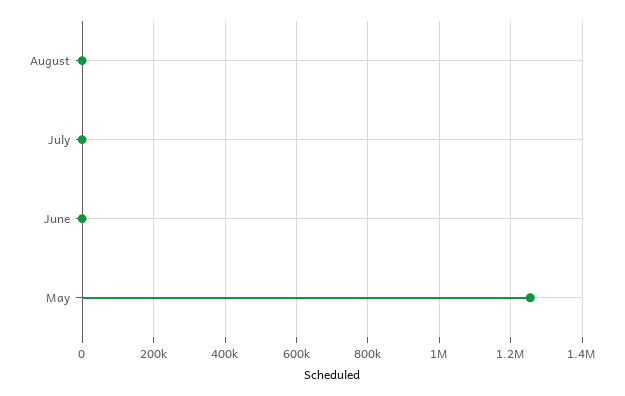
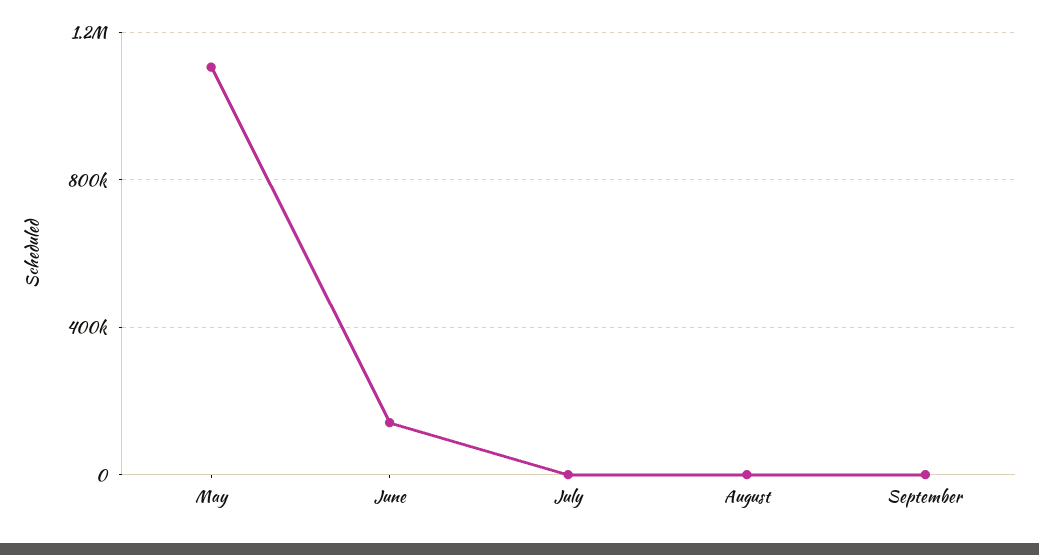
June: 0 -> 150000
May: 1260000 -> 1100000
September: none -> 0

